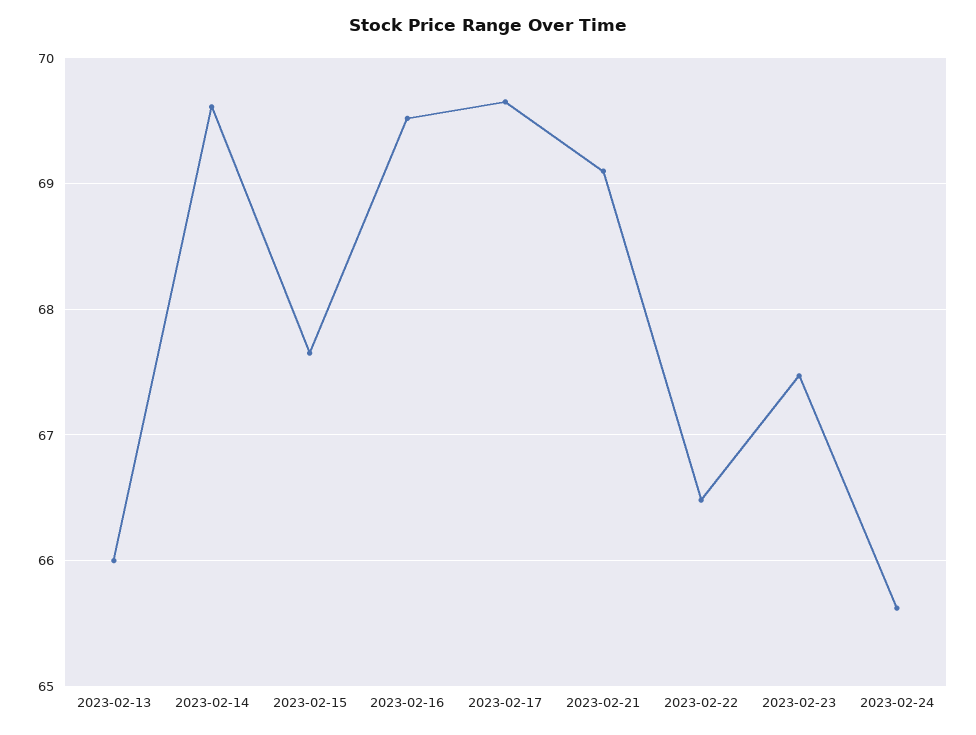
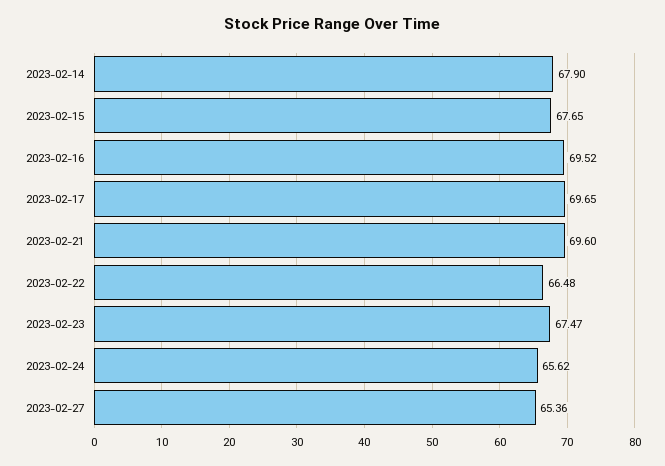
2023-02-13: 66 -> none
2023-02-14: 69.6 -> 67.9
2023-02-21: 69.1 -> 69.6
2023-02-27: none -> 65.36

